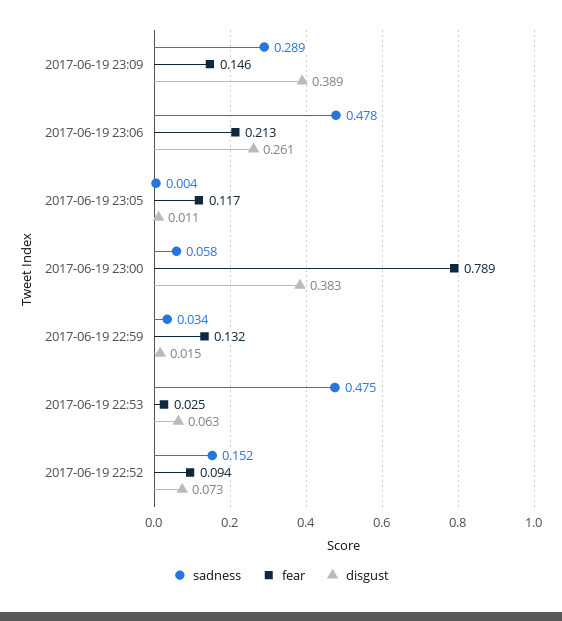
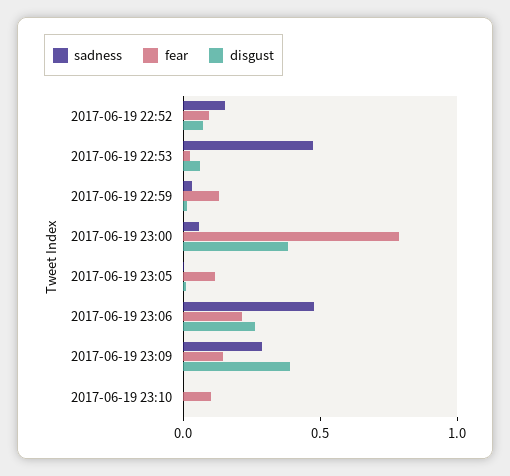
sadness, 2017-06-19 23:10: none -> 0
fear, 2017-06-19 23:10: none -> 0.1
disgust, 2017-06-19 23:10: none -> 0

